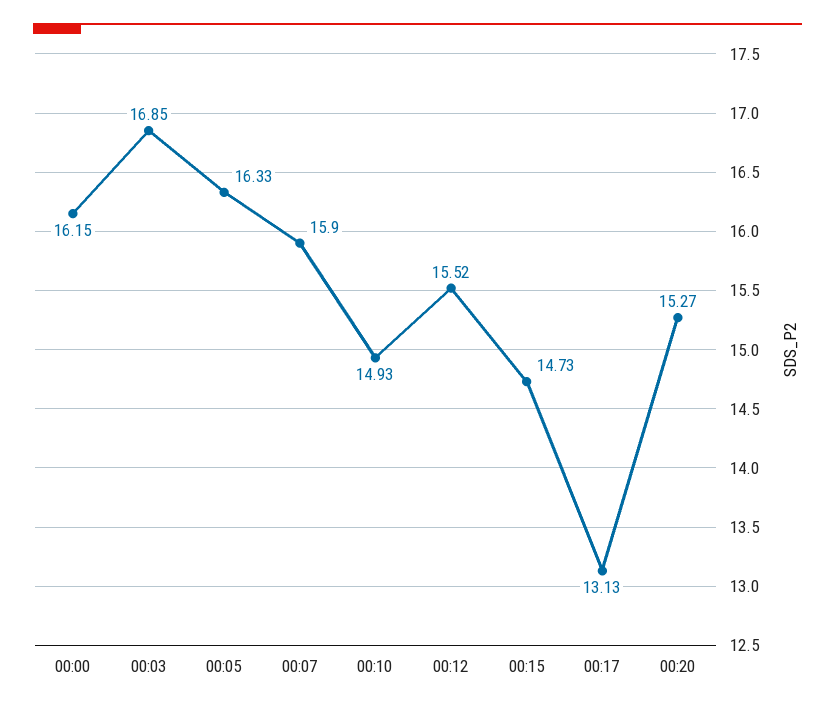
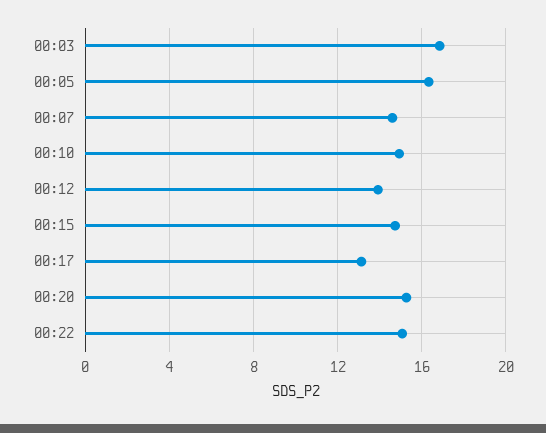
00:00: 16.15 -> none
00:07: 15.9 -> 14.5
00:12: 15.52 -> 14
00:22: none -> 15

